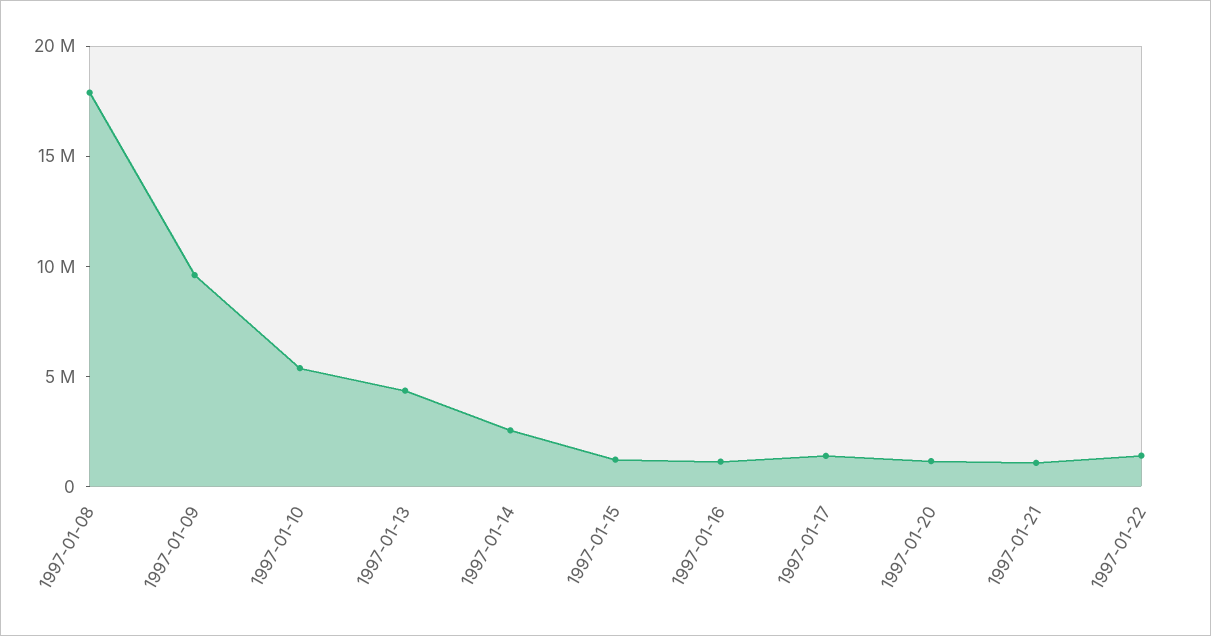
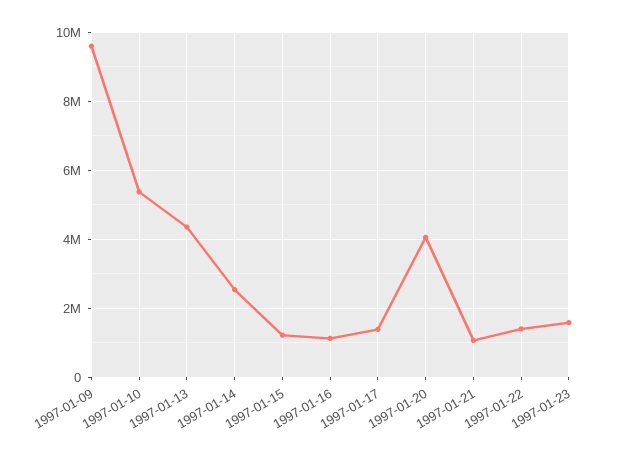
1997-01-08: 18000000 -> none
1997-01-20: 1000000 -> 4000000
1997-01-23: none -> 1600000

